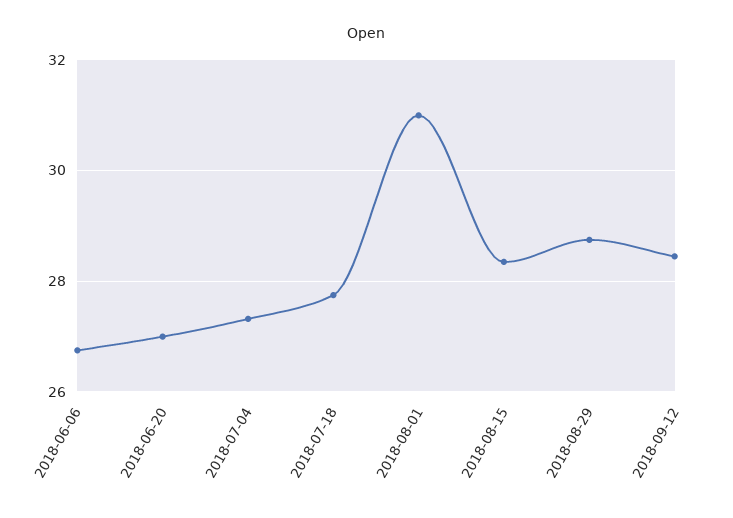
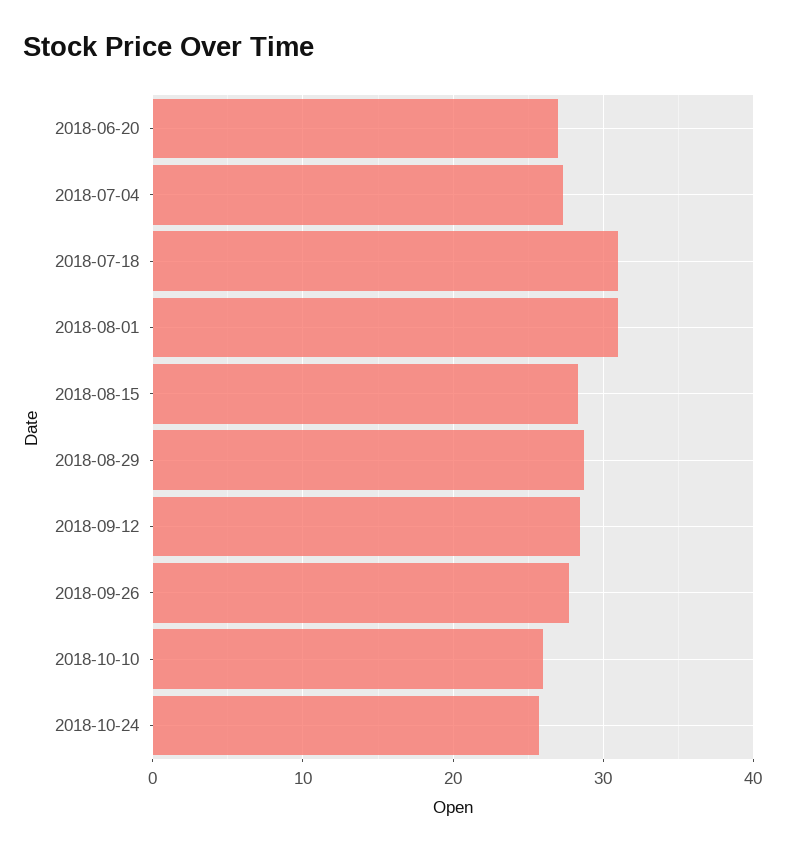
2018-06-06: 26.8 -> none
2018-07-18: 27.8 -> 31
2018-09-26: none -> 28
2018-10-10: none -> 26
2018-10-24: none -> 26

